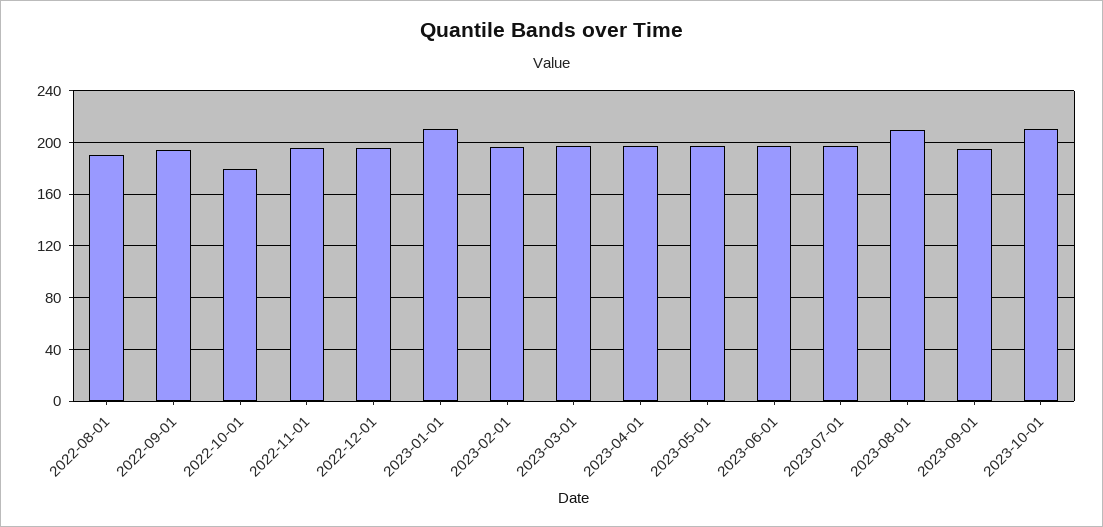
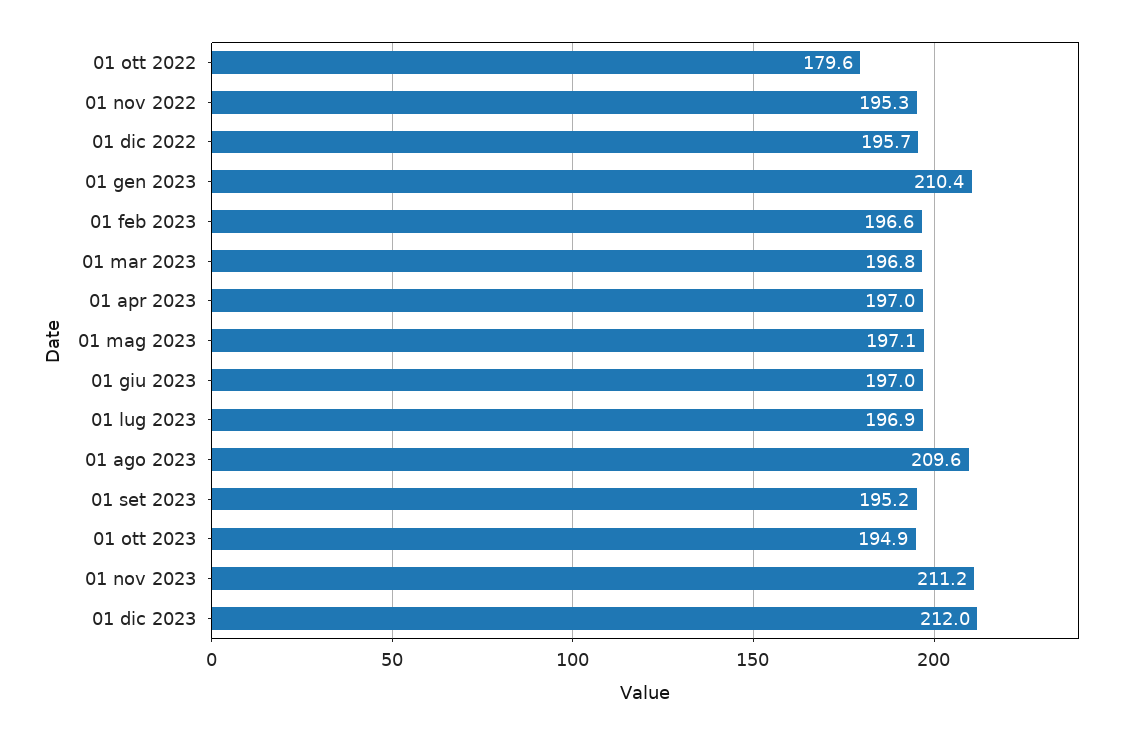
2022-08-01: 190 -> none
2022-09-01: 195 -> none
2023-10-01: 210 -> 194.9
01 nov 2023: none -> 211.2
01 dic 2023: none -> 212

